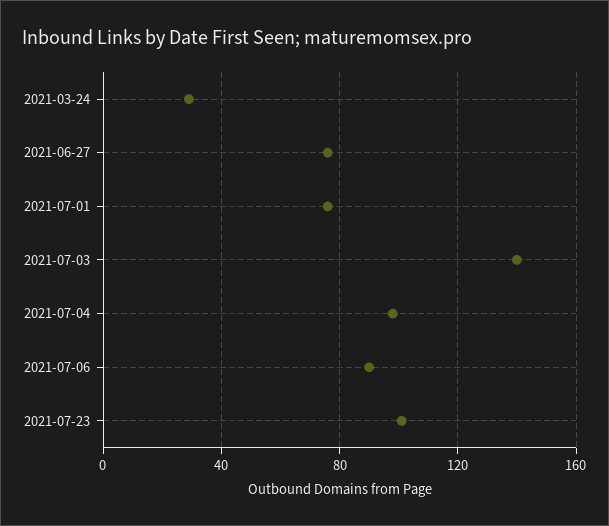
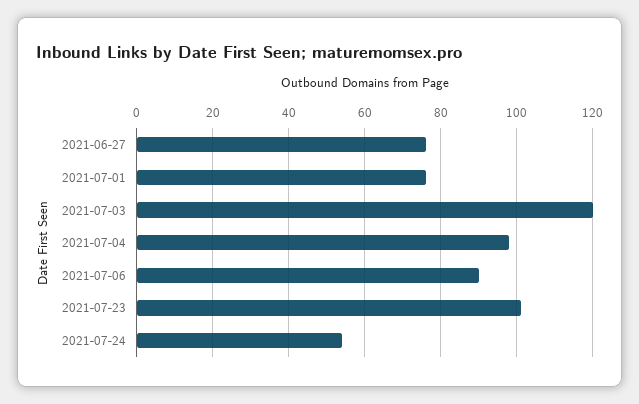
2021-03-24: 30 -> none
2021-07-03: 140 -> 120
2021-07-24: none -> 55

